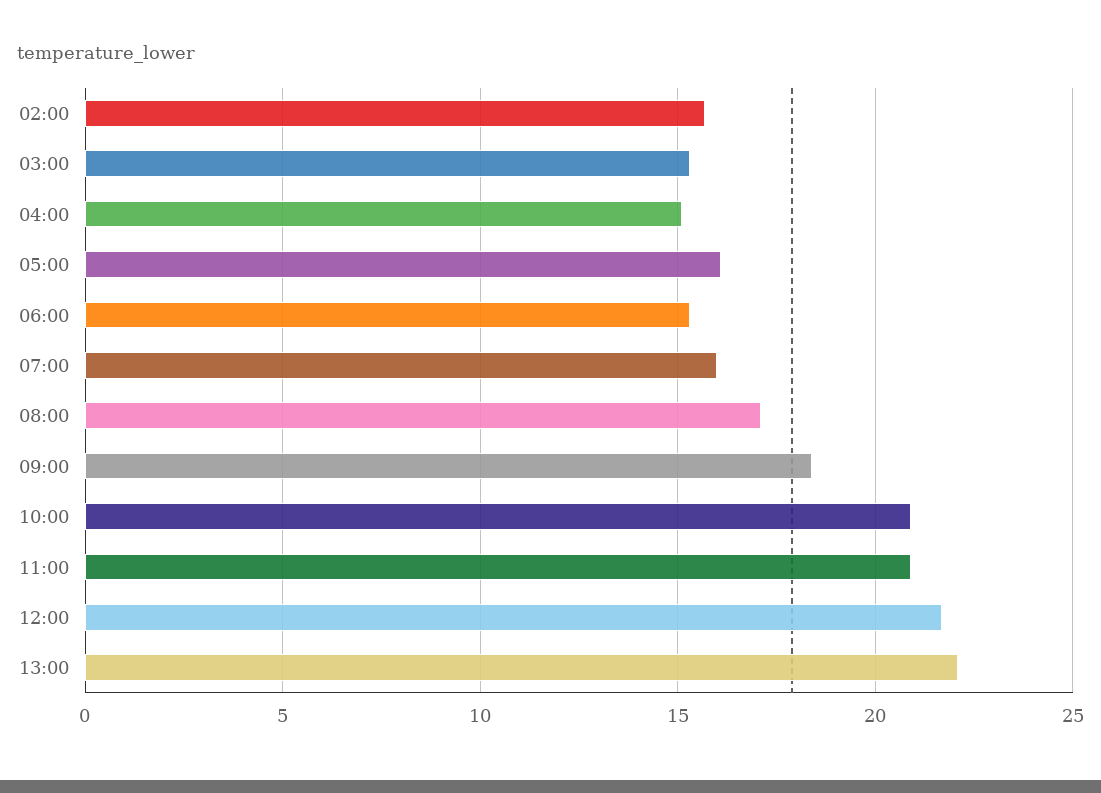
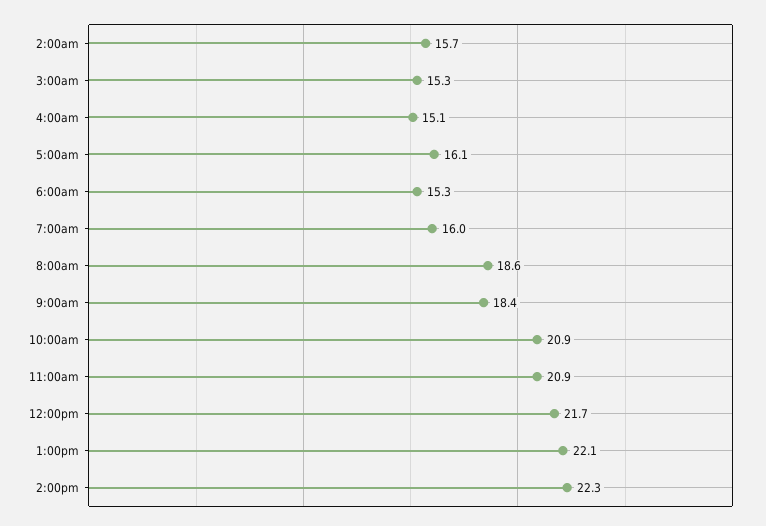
08:00: 17 -> 18.6
2:00pm: none -> 22.3

